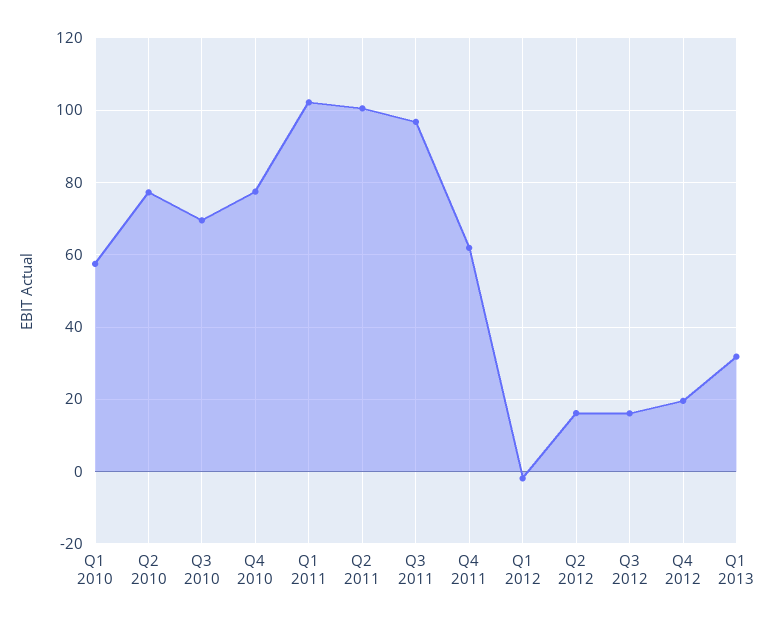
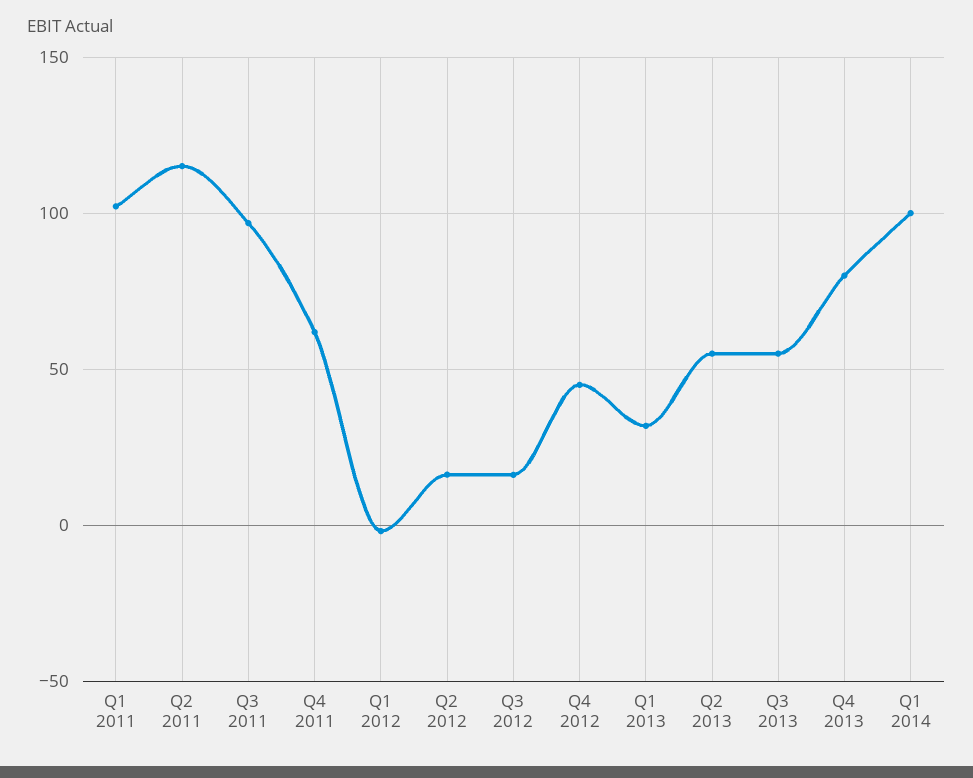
Q1 2010: 58 -> none
Q2 2010: 78 -> none
Q3 2010: 70 -> none
Q4 2010: 78 -> none
Q2 2011: 100 -> 115
Q4 2012: 20 -> 45
Q2 2013: none -> 55
Q3 2013: none -> 55
Q4 2013: none -> 80
Q1 2014: none -> 100

